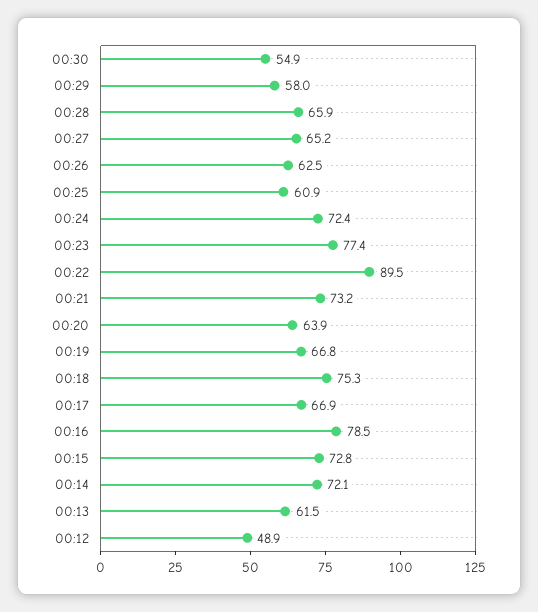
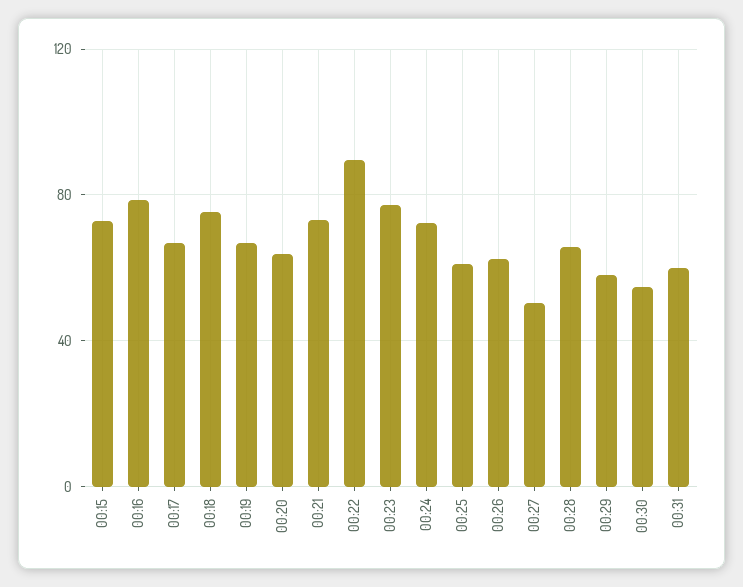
00:27: 65.2 -> 50
00:14: 72.1 -> none
00:13: 61.5 -> none
00:12: 48.9 -> none
00:31: none -> 60

